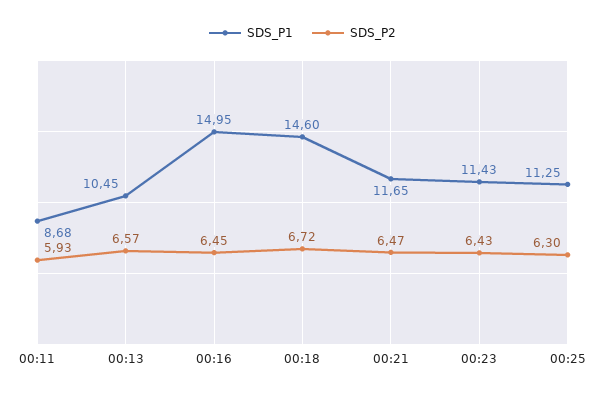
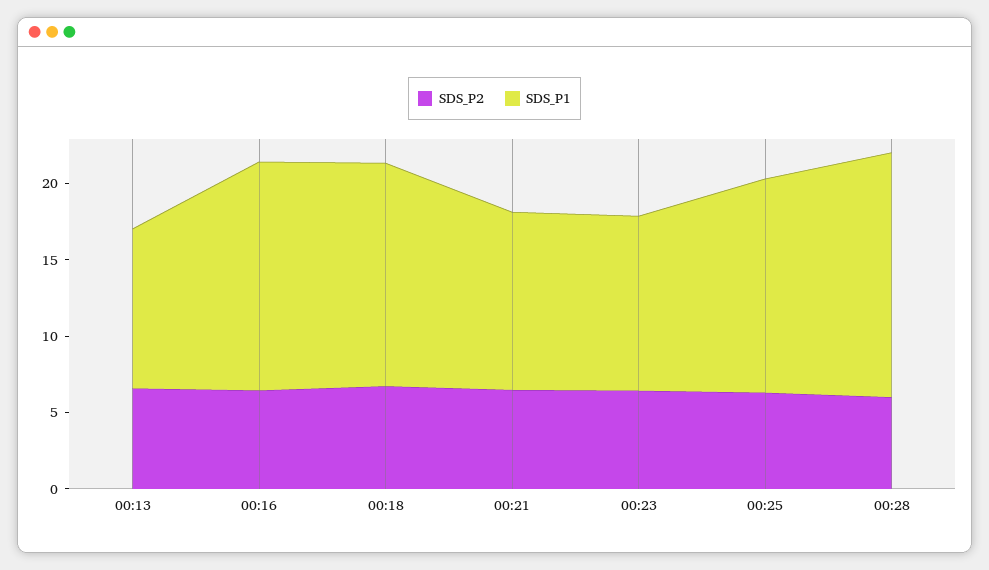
SDS_P1, 00:11: 8.68 -> none
SDS_P2, 00:11: 5.93 -> none
SDS_P1, 00:25: 11.25 -> 14
SDS_P2, 00:28: none -> 6
SDS_P1, 00:28: none -> 16

